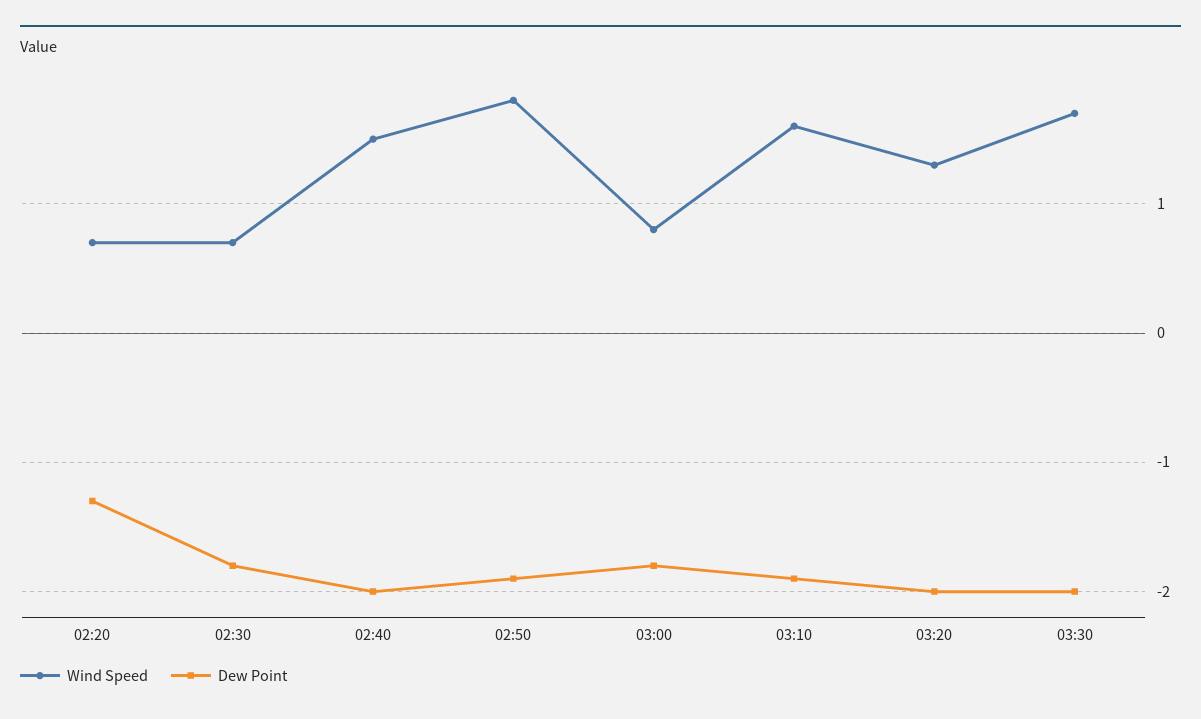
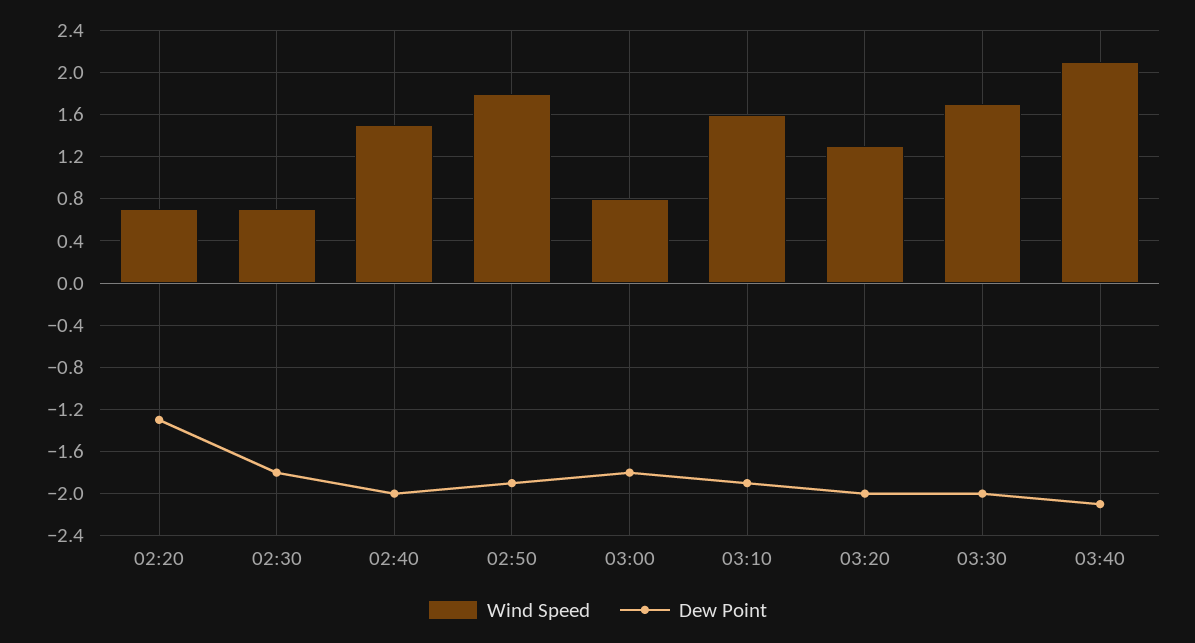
Wind Speed, 03:40: none -> 2.1
Dew Point, 03:40: none -> -2.1

